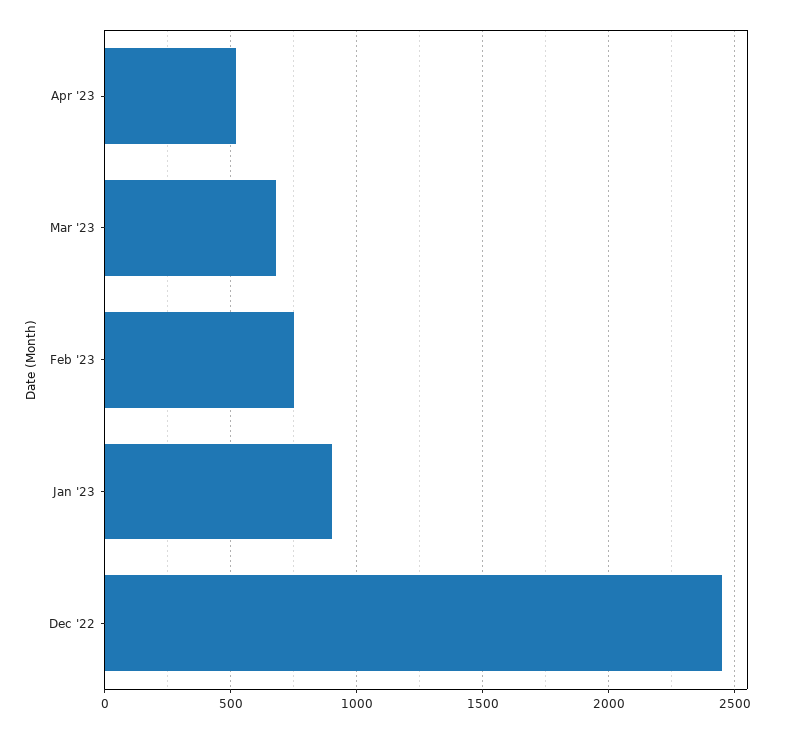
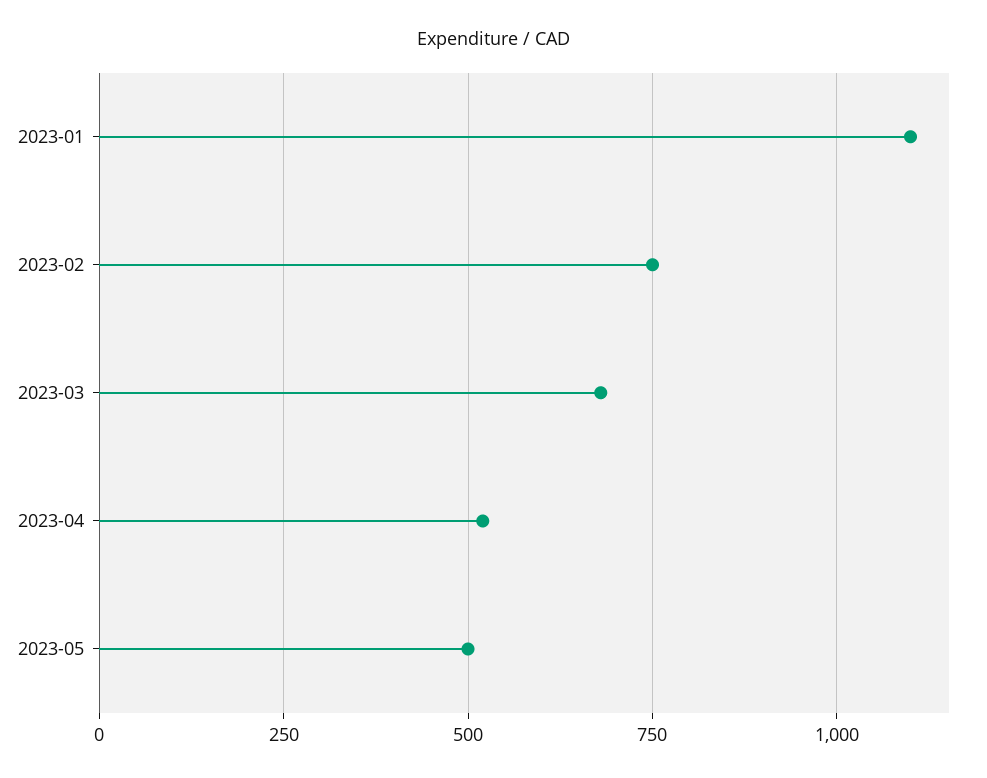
Jan '23: 900 -> 1100
Dec '22: 2450 -> none
2023-05: none -> 500

